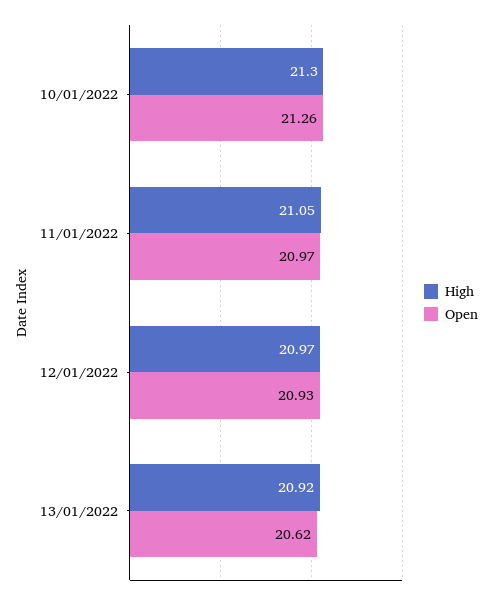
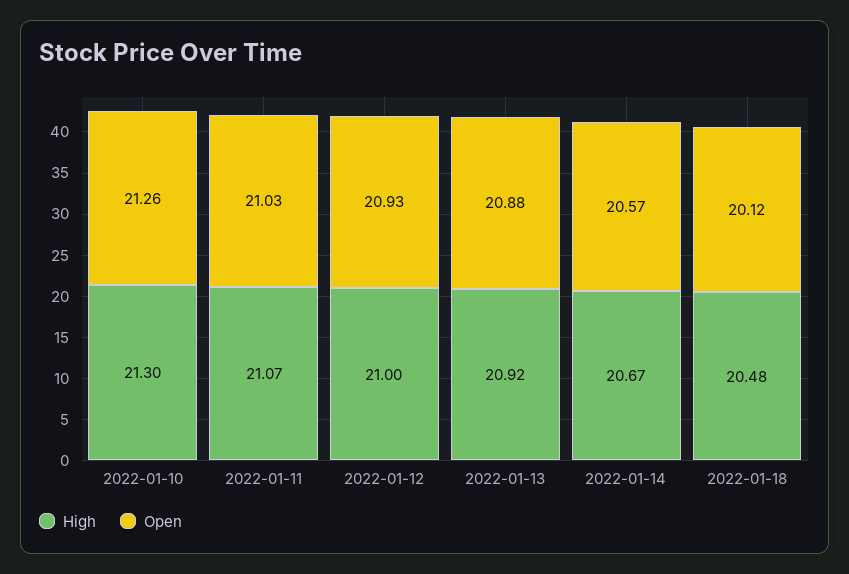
High, 11/01/2022: 21.05 -> 21.07
Open, 11/01/2022: 20.97 -> 21.03
High, 12/01/2022: 20.97 -> 21
Open, 13/01/2022: 20.62 -> 20.88
High, 2022-01-14: none -> 20.67
Open, 2022-01-14: none -> 20.57
High, 2022-01-18: none -> 20.48
Open, 2022-01-18: none -> 20.12

